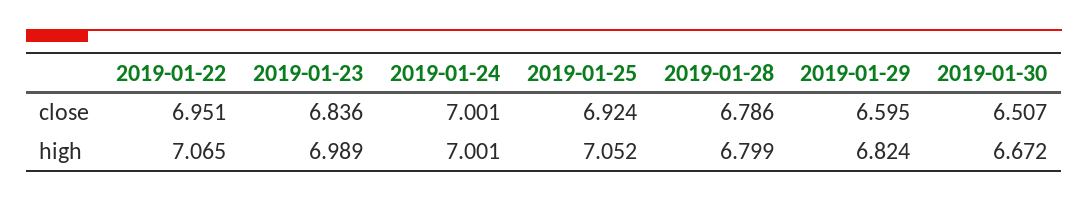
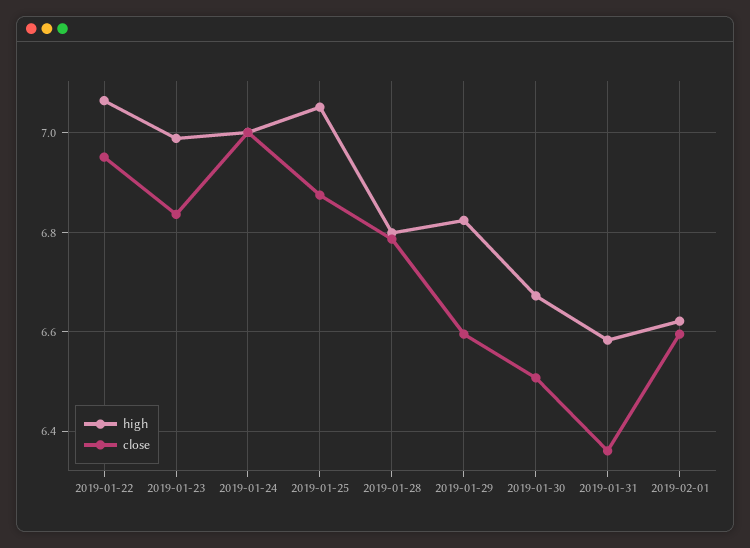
close, 2019-01-25: 6.924 -> 6.88
high, 2019-01-31: none -> 6.58
close, 2019-01-31: none -> 6.36
high, 2019-02-01: none -> 6.62
close, 2019-02-01: none -> 6.6

